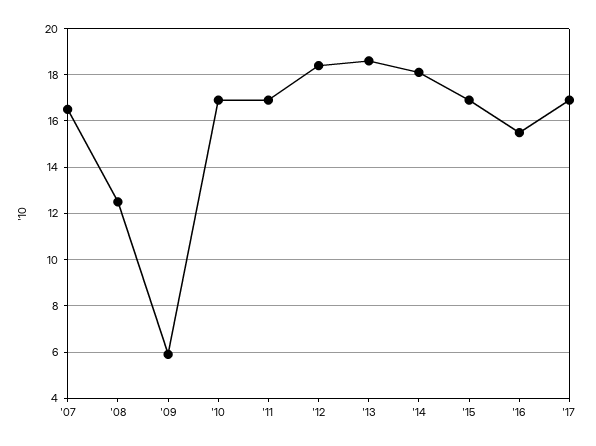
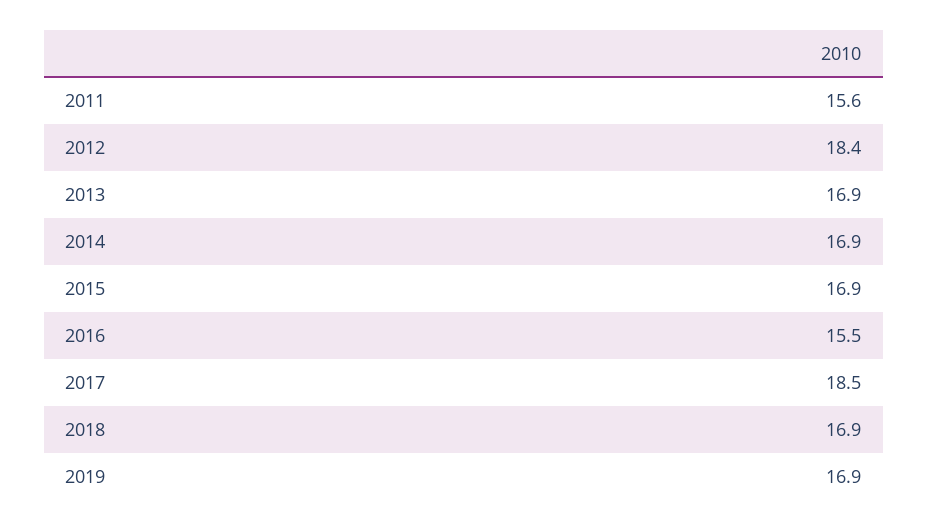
'07: 16.5 -> none
'08: 12.5 -> none
'09: 6 -> none
'10: 17 -> none
'11: 17 -> 15.6
'13: 18.5 -> 16.9
'14: 18 -> 16.9
'17: 17 -> 18.5
2018: none -> 16.9
2019: none -> 16.9

